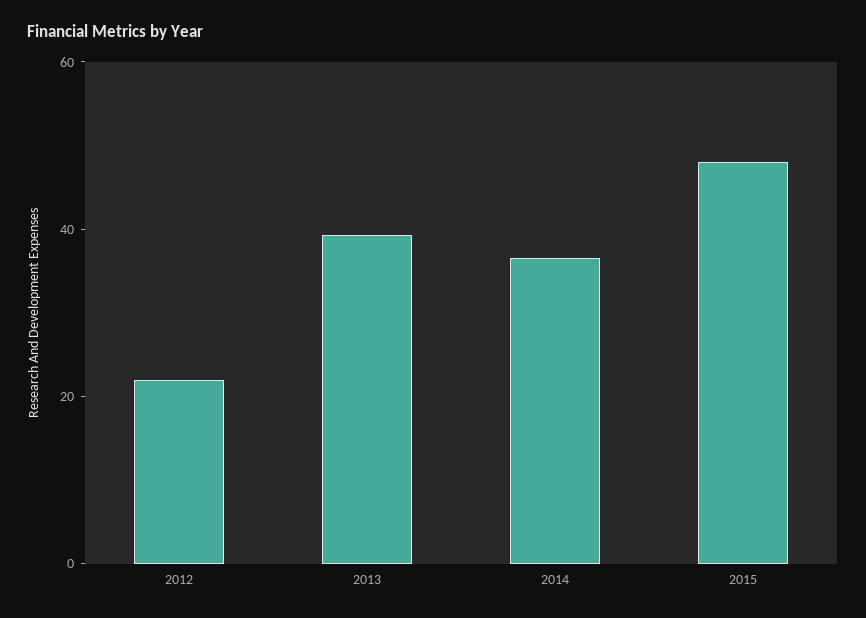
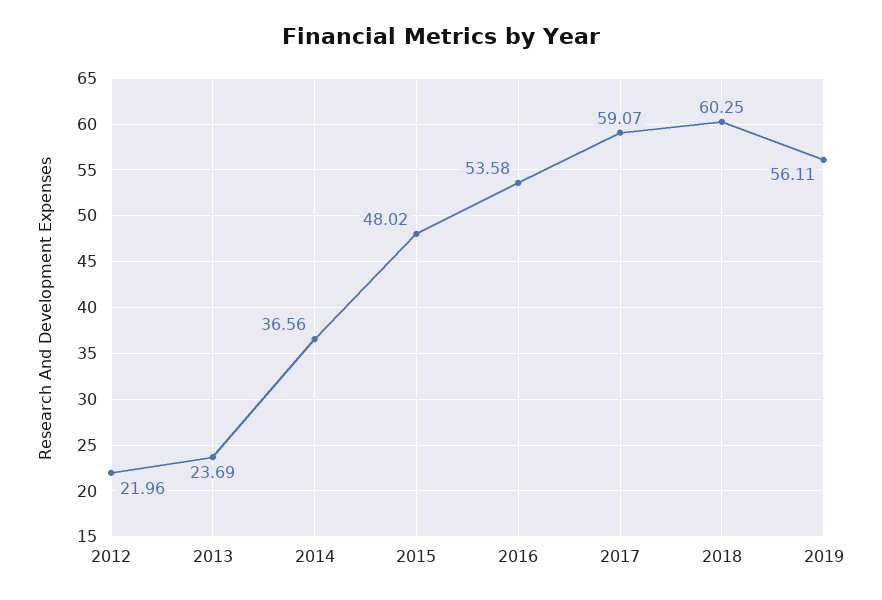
2013: 40 -> 23.69
2016: none -> 53.58
2017: none -> 59.07
2018: none -> 60.25
2019: none -> 56.11

